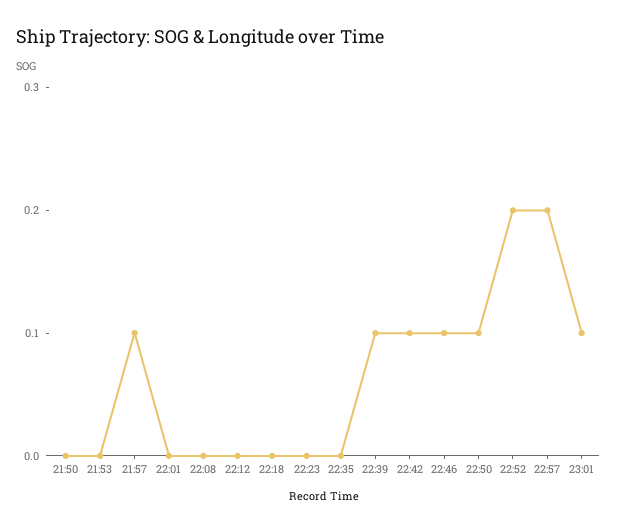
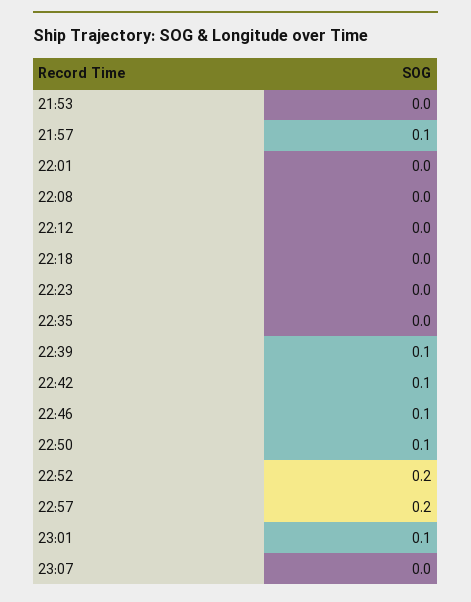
21:50: 0 -> none
23:07: none -> 0

